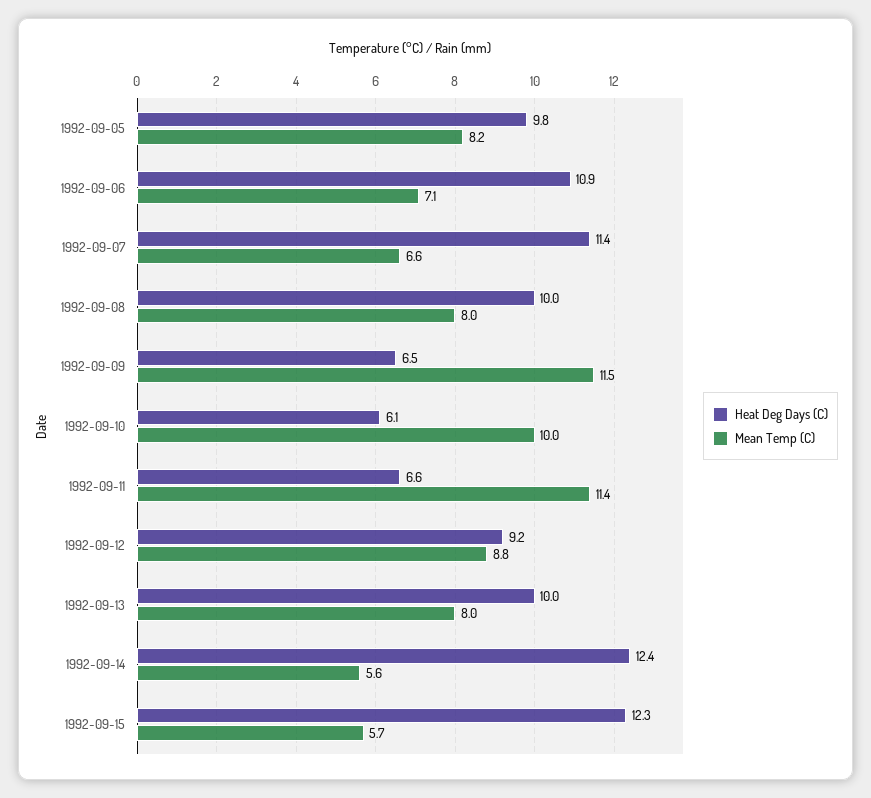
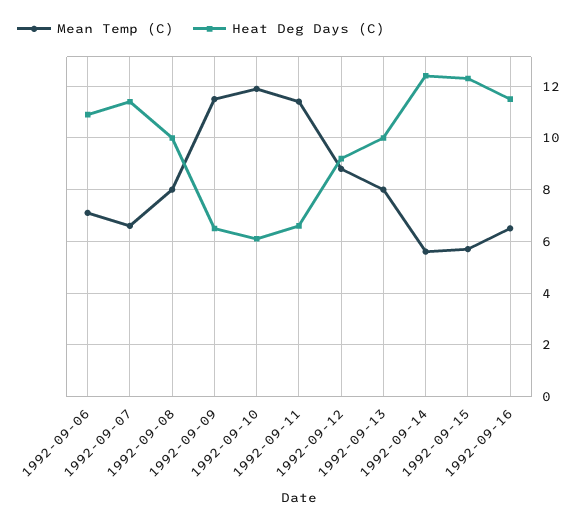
Heat Deg Days (C), 1992-09-05: 9.8 -> none
Mean Temp (C), 1992-09-05: 8.2 -> none
Mean Temp (C), 1992-09-10: 10 -> 12
Mean Temp (C), 1992-09-16: none -> 6.5
Heat Deg Days (C), 1992-09-16: none -> 11.5

